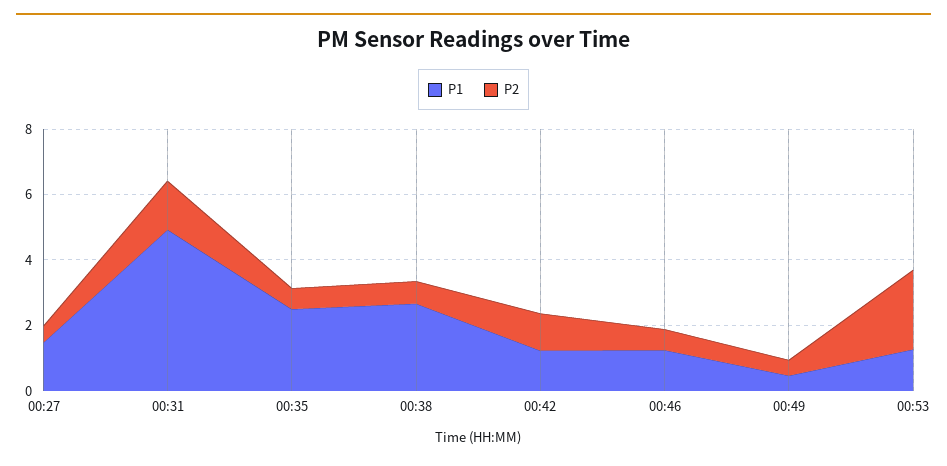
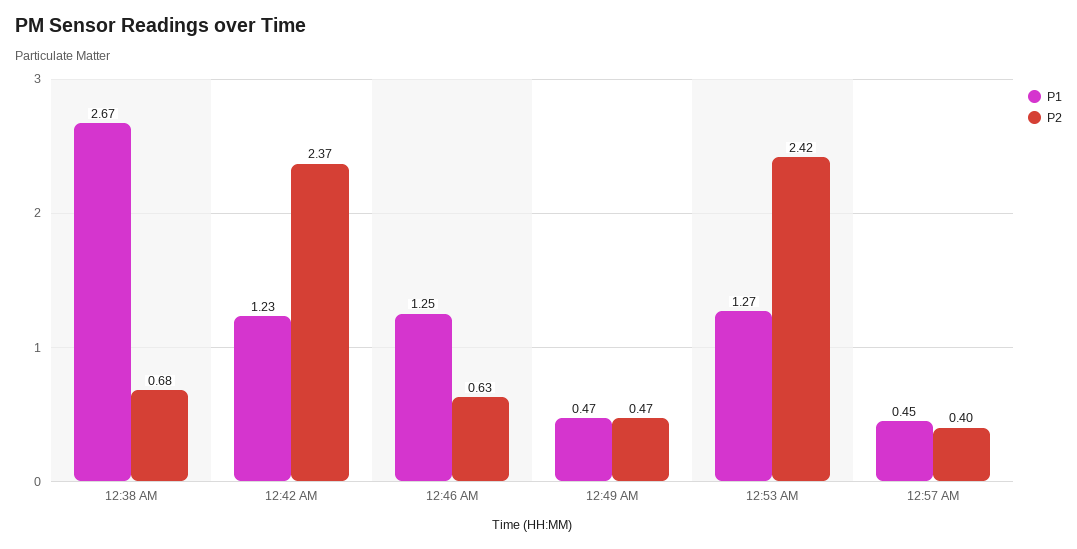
P1, 00:27: 1.5 -> none
P2, 00:27: 0.5 -> none
P1, 00:31: 5 -> none
P2, 00:31: 1.5 -> none
P1, 00:35: 2.5 -> none
P2, 00:35: 0.5 -> none
P2, 00:42: 1 -> 2.37
P1, 12:57 AM: none -> 0.45
P2, 12:57 AM: none -> 0.4

